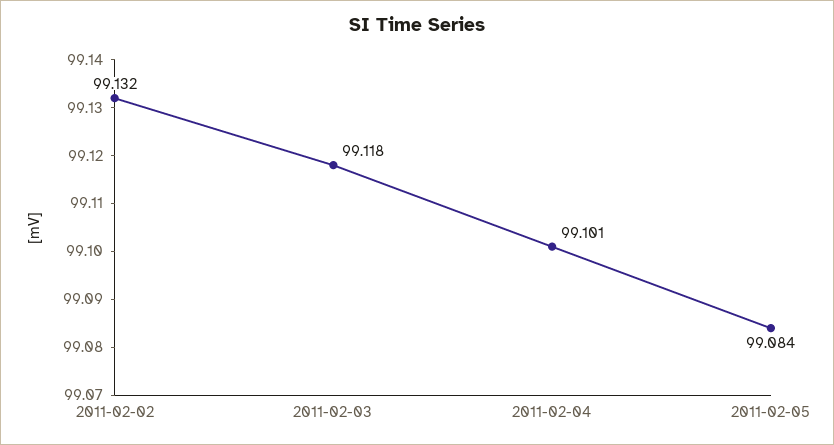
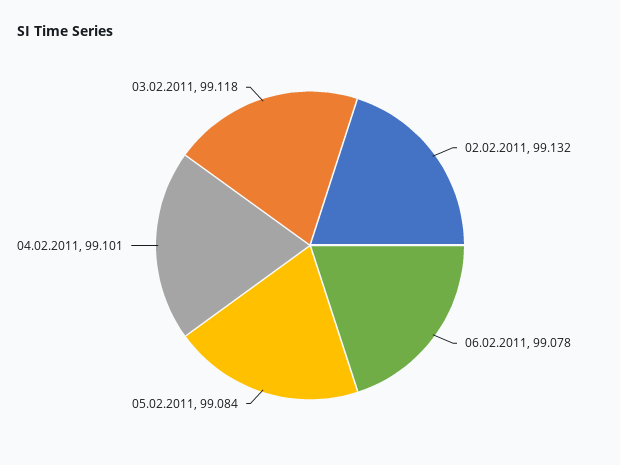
06.02.2011: none -> 99.078

